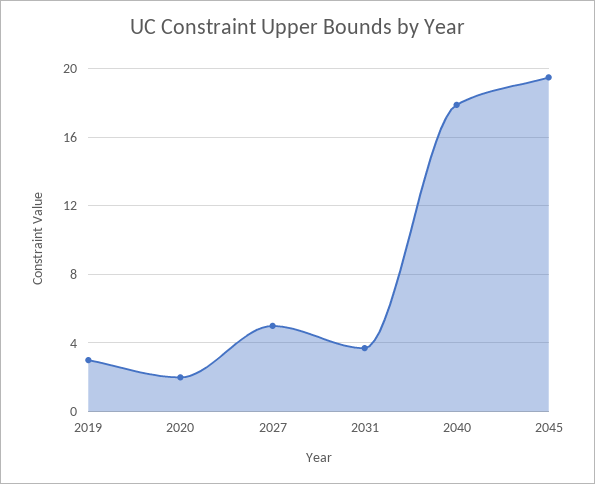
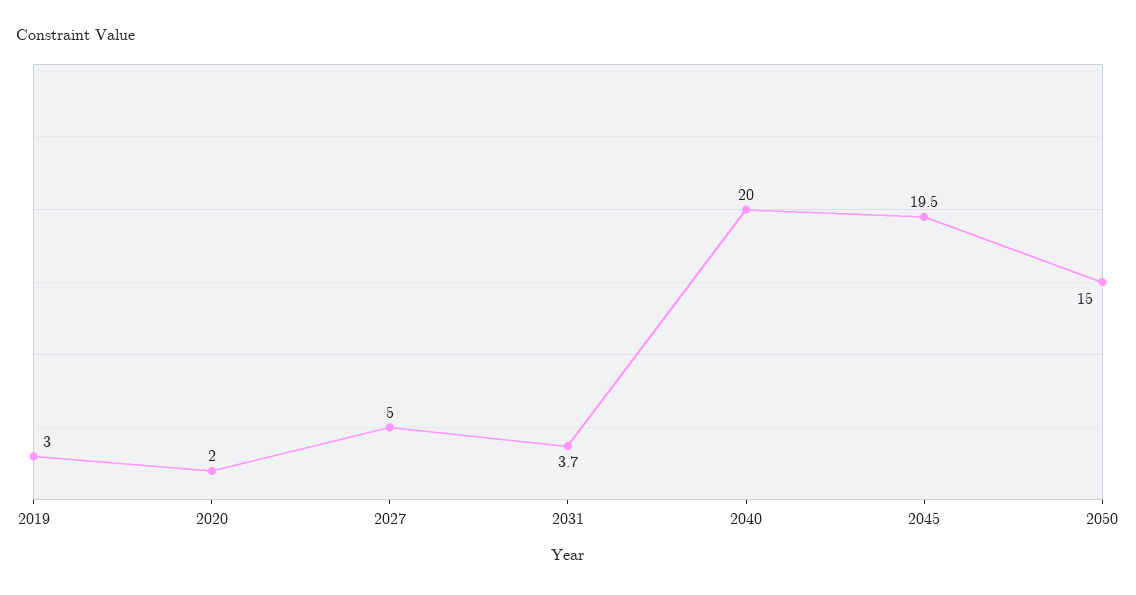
2040: 18 -> 20
2050: none -> 15

